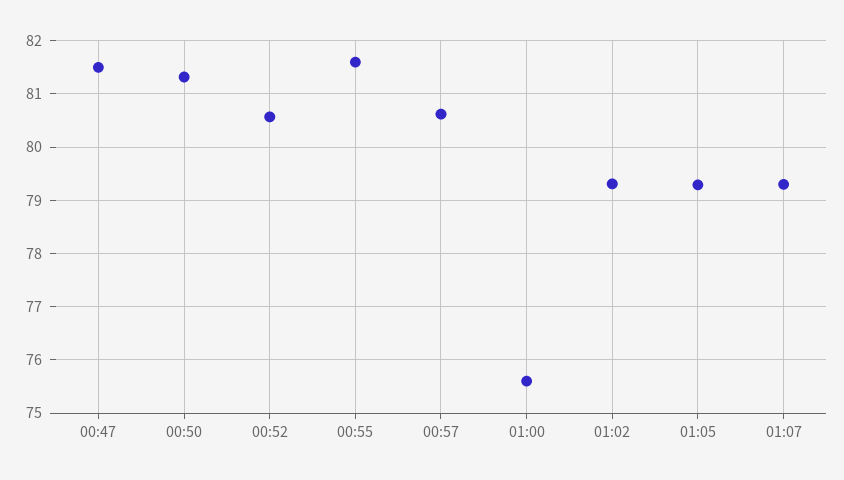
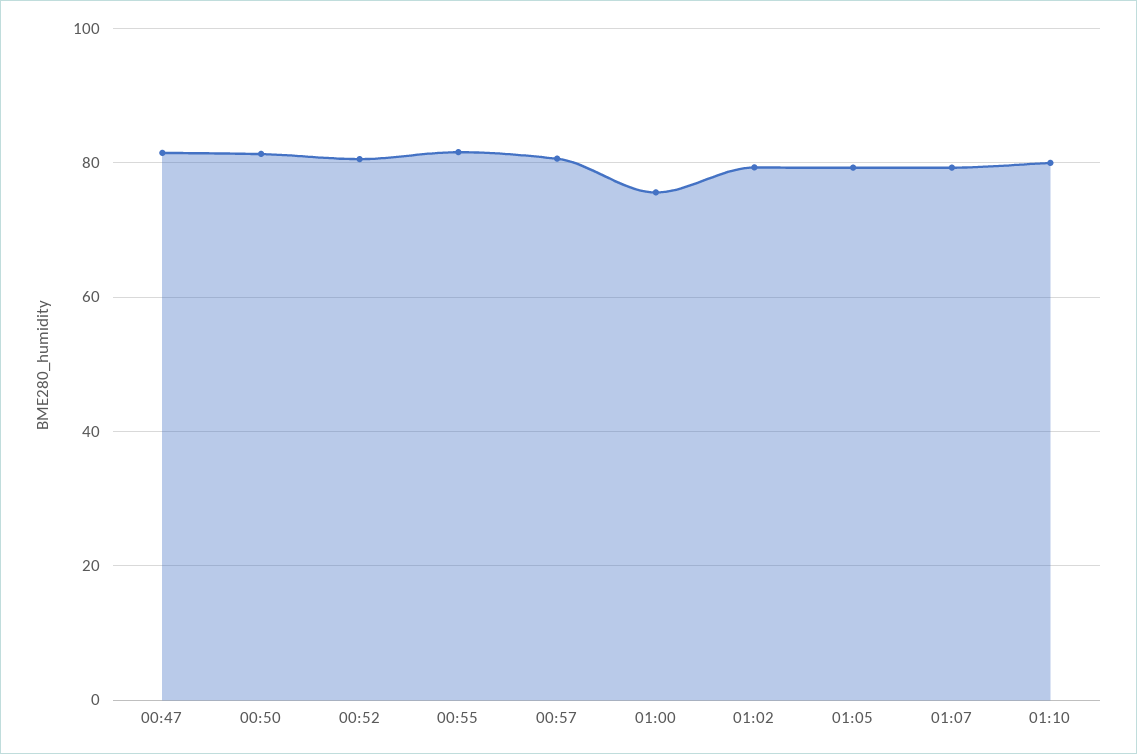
01:10: none -> 80

